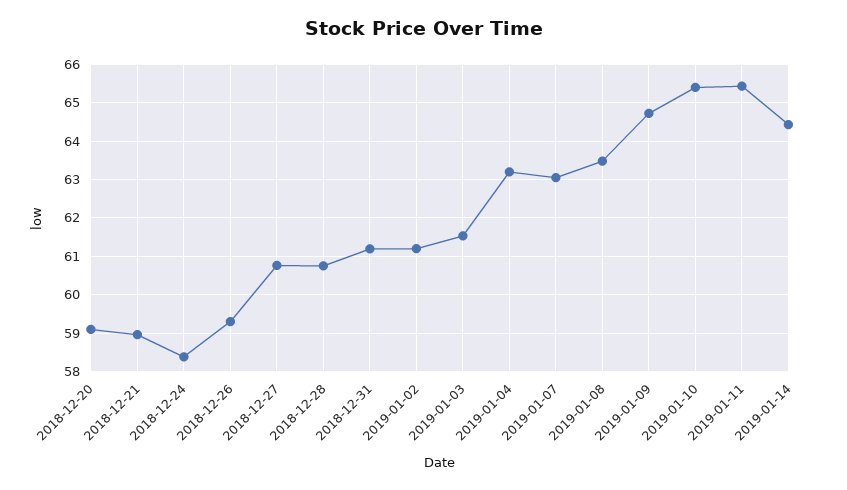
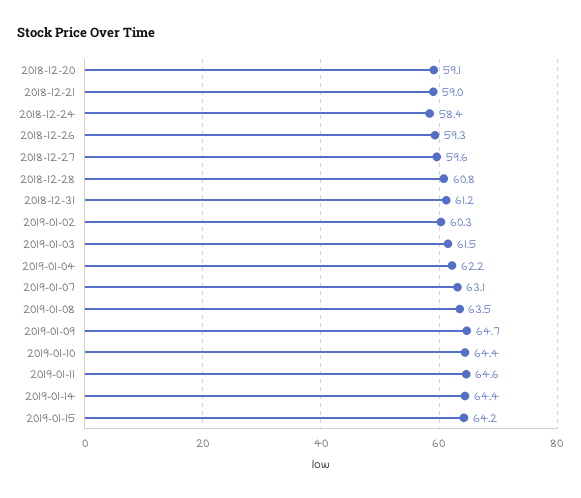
2018-12-27: 60.8 -> 59.6
2019-01-02: 61.2 -> 60.3
2019-01-04: 63.2 -> 62.2
2019-01-10: 65.4 -> 64.4
2019-01-11: 65.4 -> 64.6
2019-01-15: none -> 64.2

